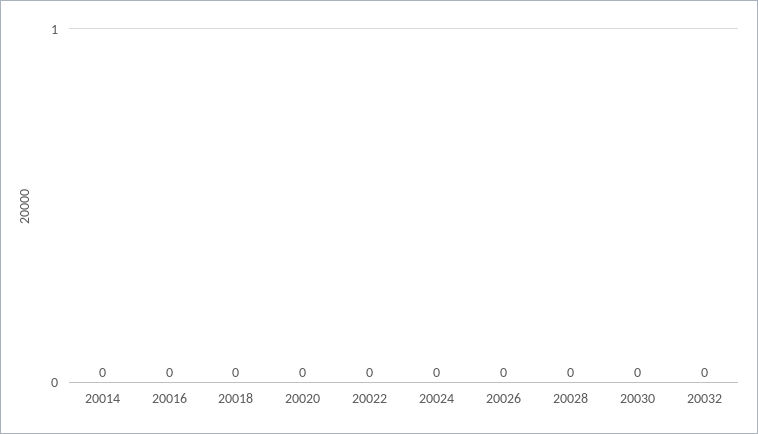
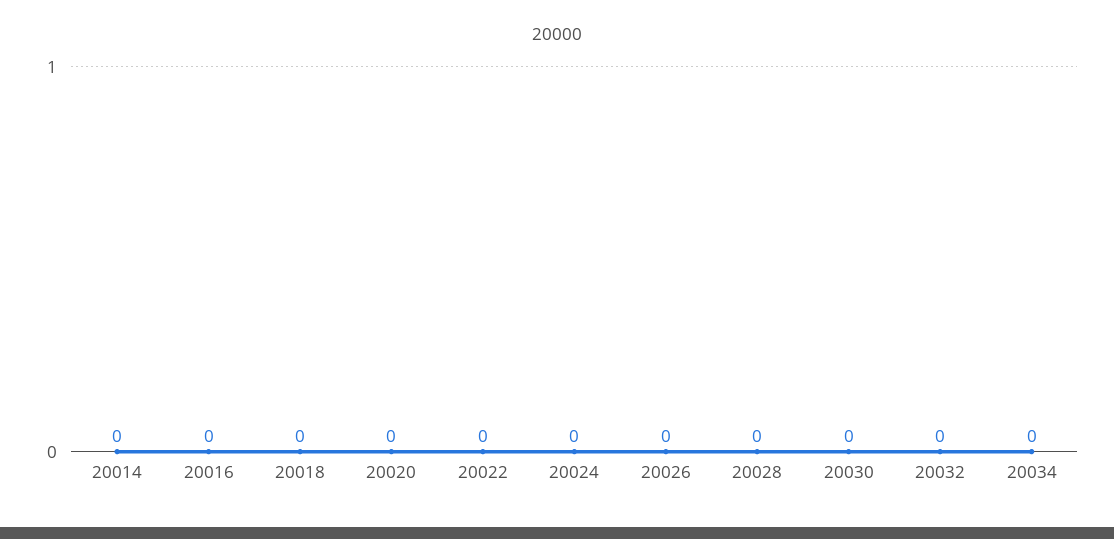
20034: none -> 0

